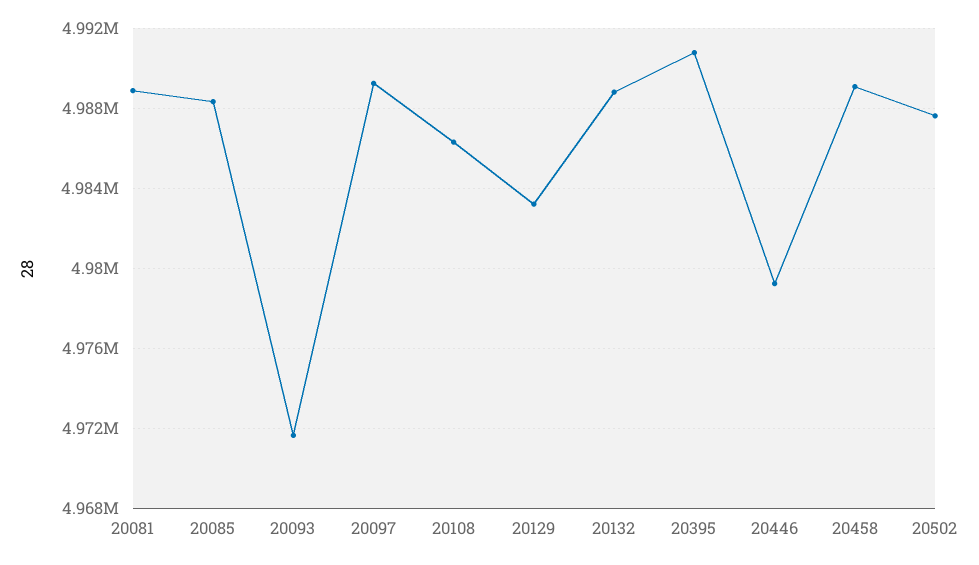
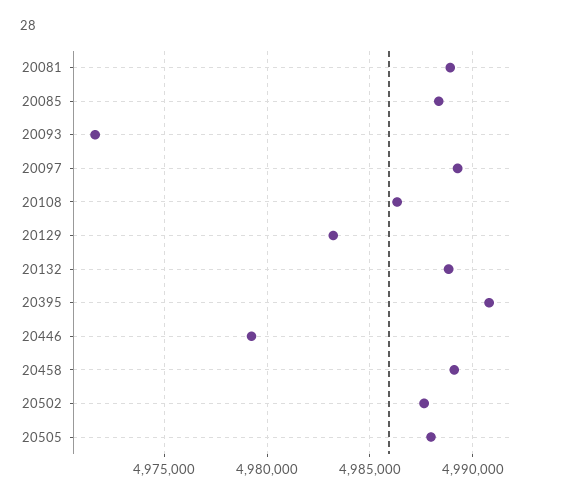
20505: none -> 4988000

